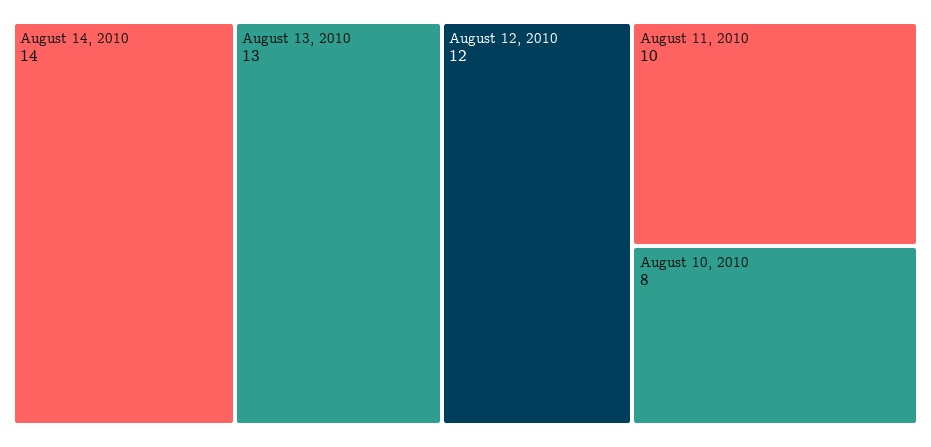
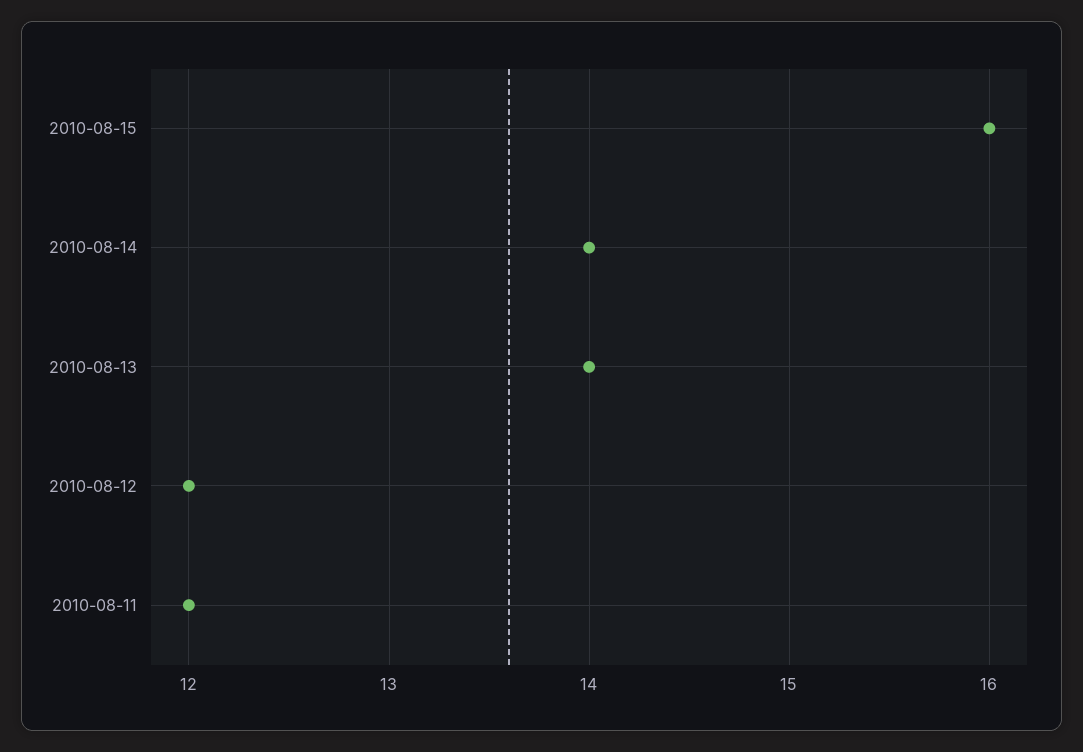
August 13, 2010: 13 -> 14
August 11, 2010: 10 -> 12
August 10, 2010: 8 -> none
2010-08-15: none -> 16

